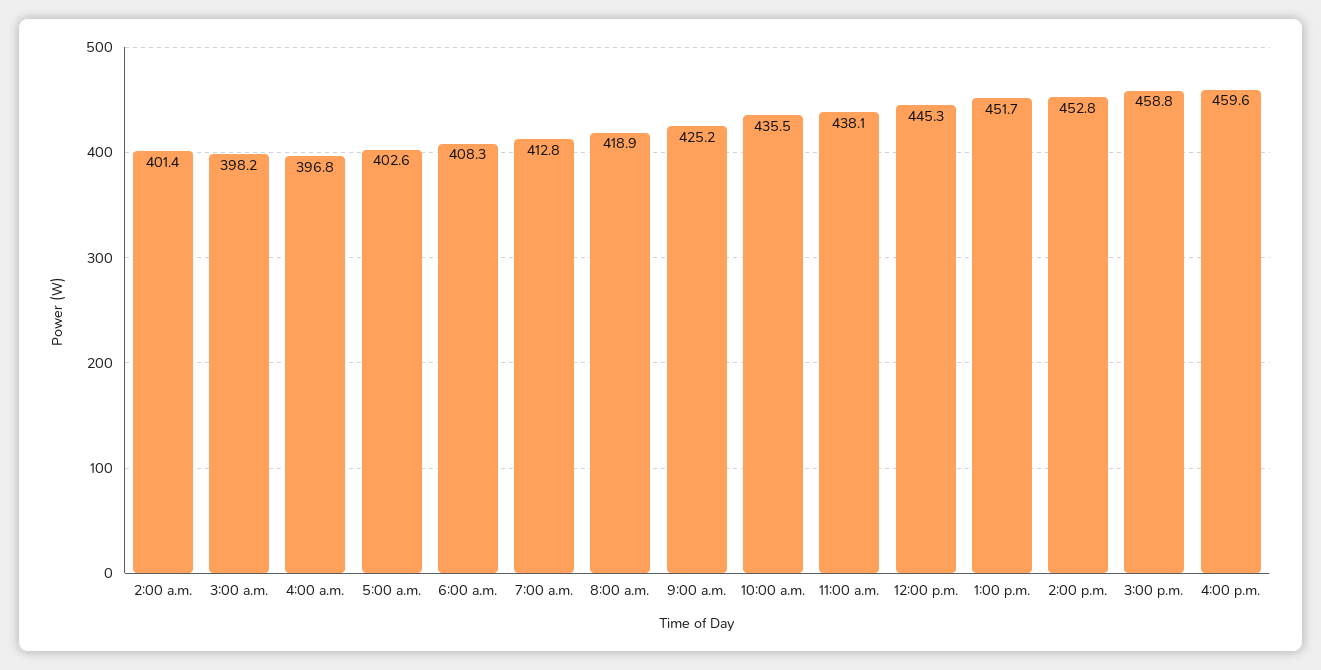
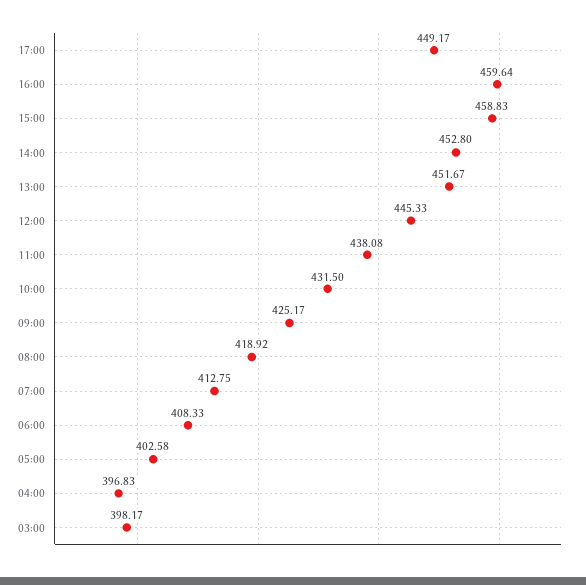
2:00 a.m.: 401.4 -> none
10:00 a.m.: 435.5 -> 431.5
17:00: none -> 449.17

